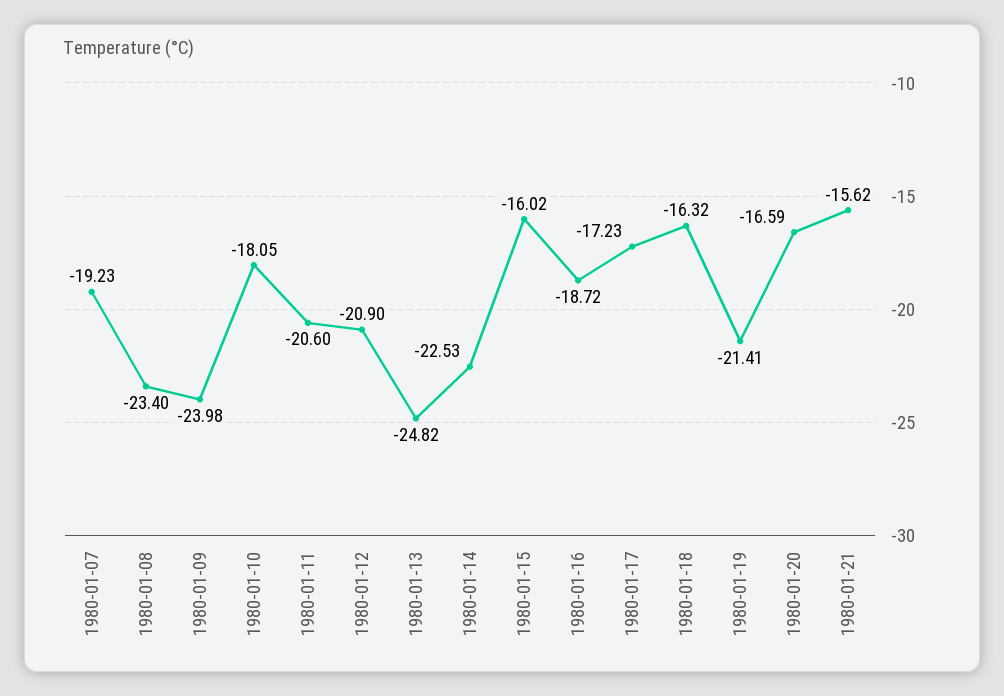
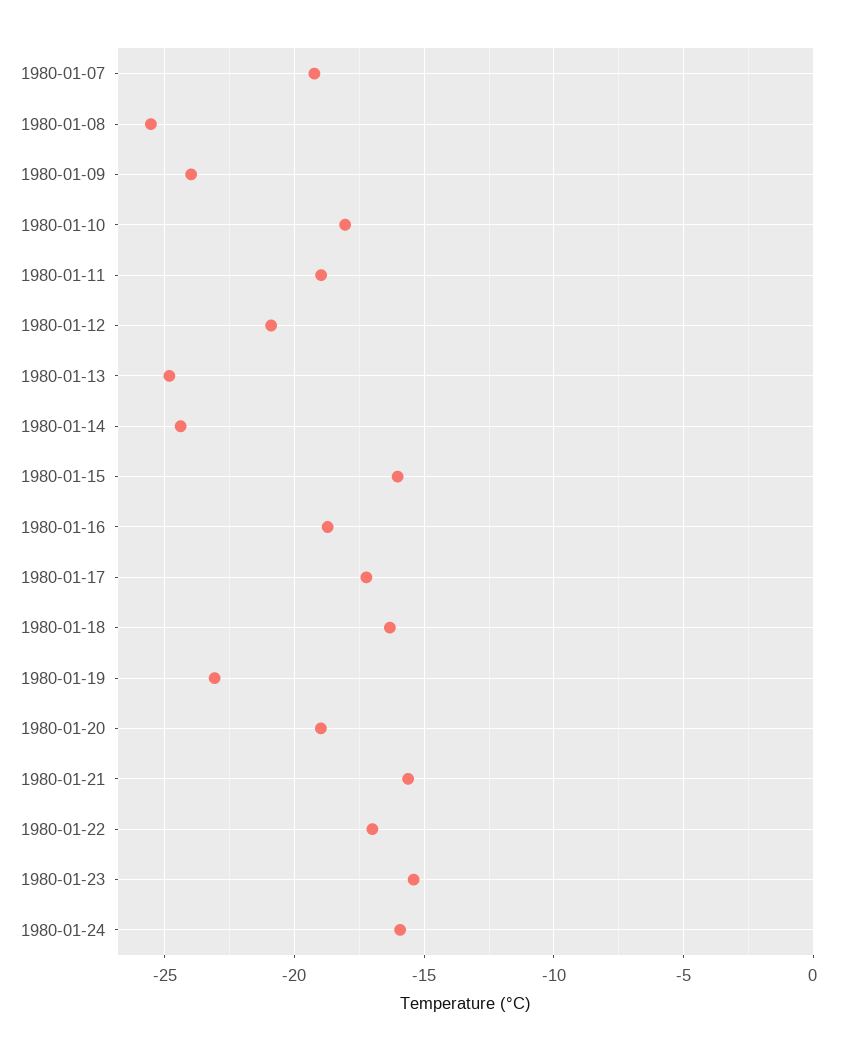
1980-01-08: -23.4 -> -25.5
1980-01-11: -20.6 -> -19
1980-01-14: -22.53 -> -24.5
1980-01-19: -21.41 -> -23
1980-01-20: -16.59 -> -19
1980-01-22: none -> -17
1980-01-23: none -> -15.5
1980-01-24: none -> -16

